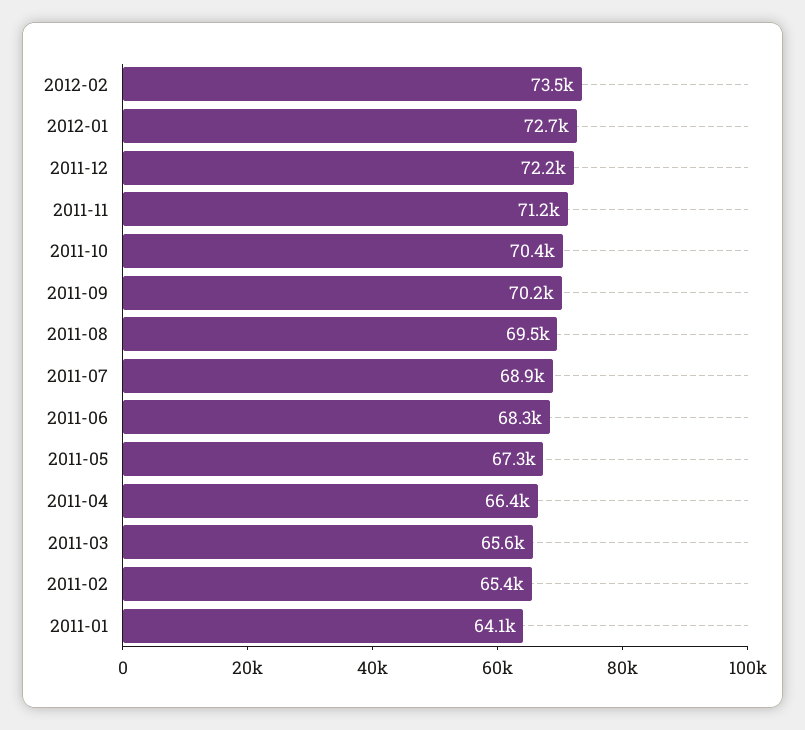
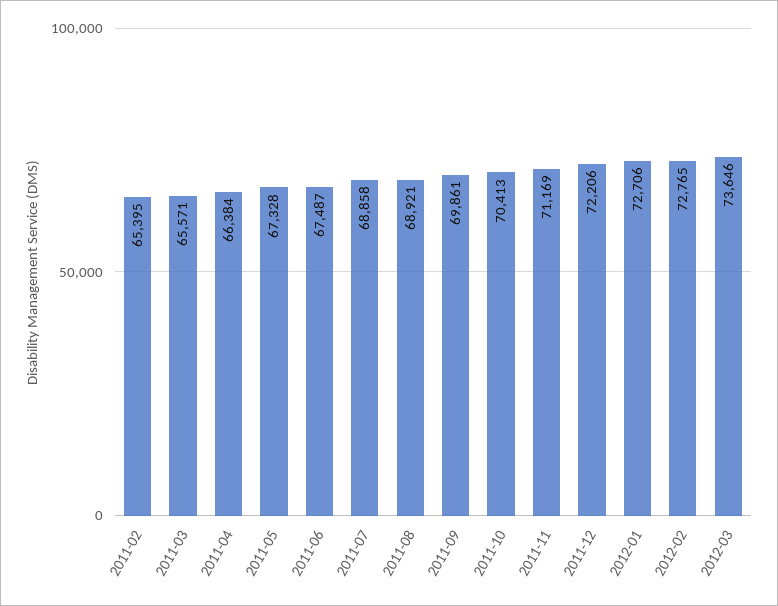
2012-02: 73500 -> 72765
2011-09: 70200 -> 69861
2011-08: 69500 -> 68921
2011-06: 68300 -> 67487
2011-01: 64100 -> none
2012-03: none -> 73646

